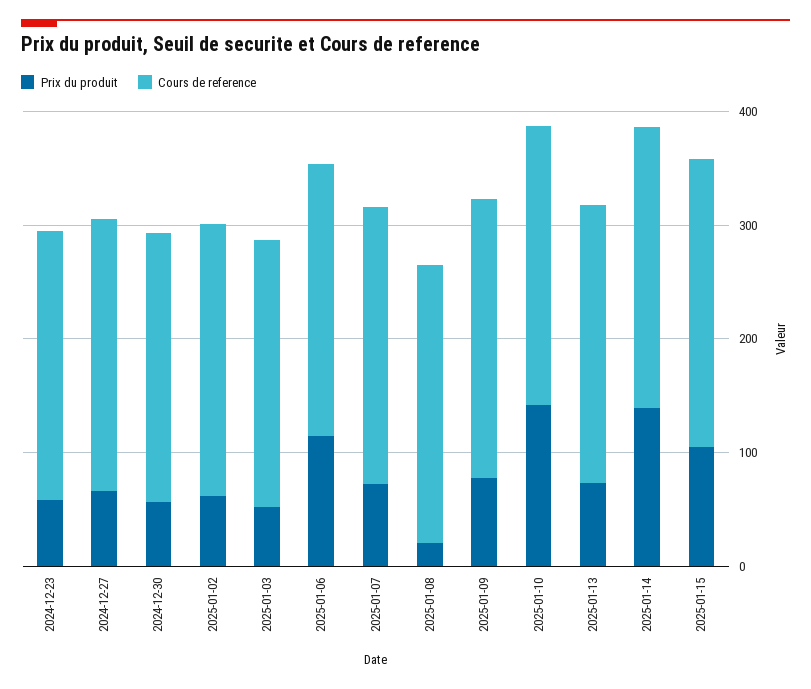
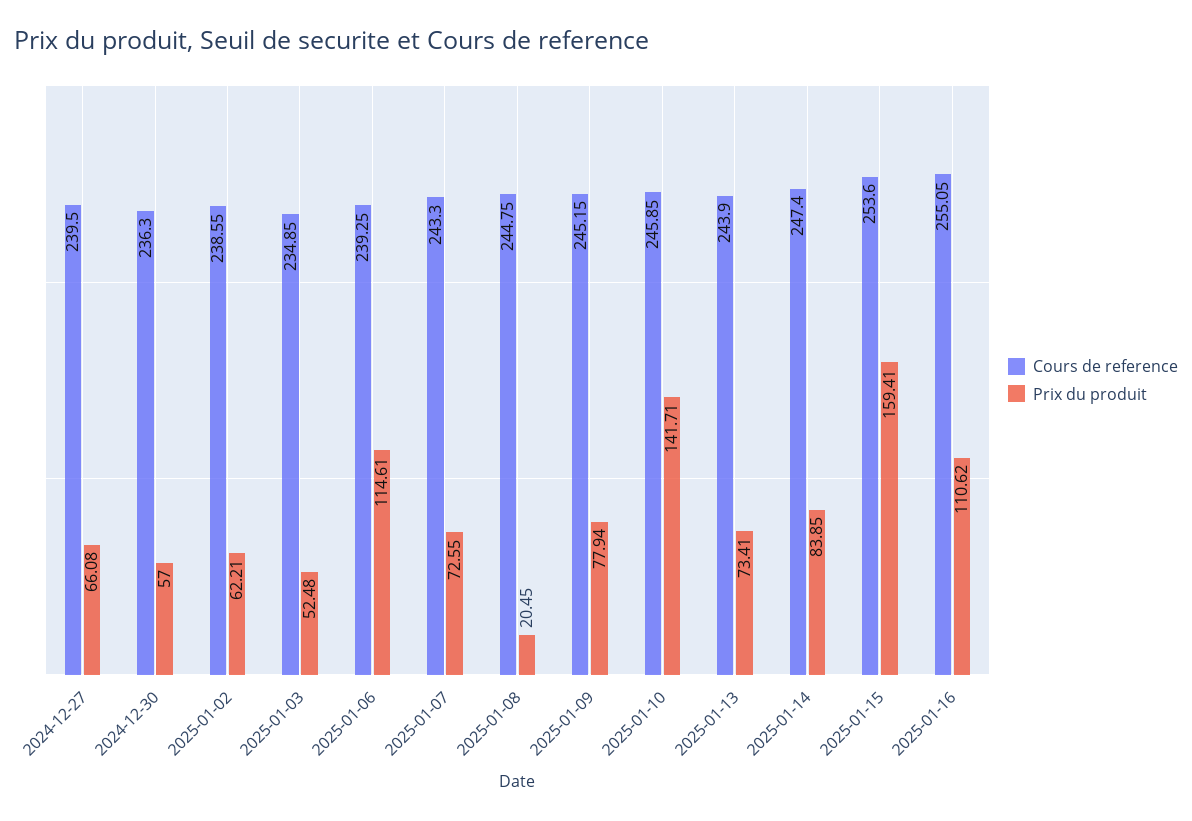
Prix du produit, 2024-12-23: 60 -> none
Cours de reference, 2024-12-23: 240 -> none
Prix du produit, 2025-01-14: 140 -> 83.85
Prix du produit, 2025-01-15: 100 -> 159.41
Cours de reference, 2025-01-16: none -> 255.05
Prix du produit, 2025-01-16: none -> 110.62

